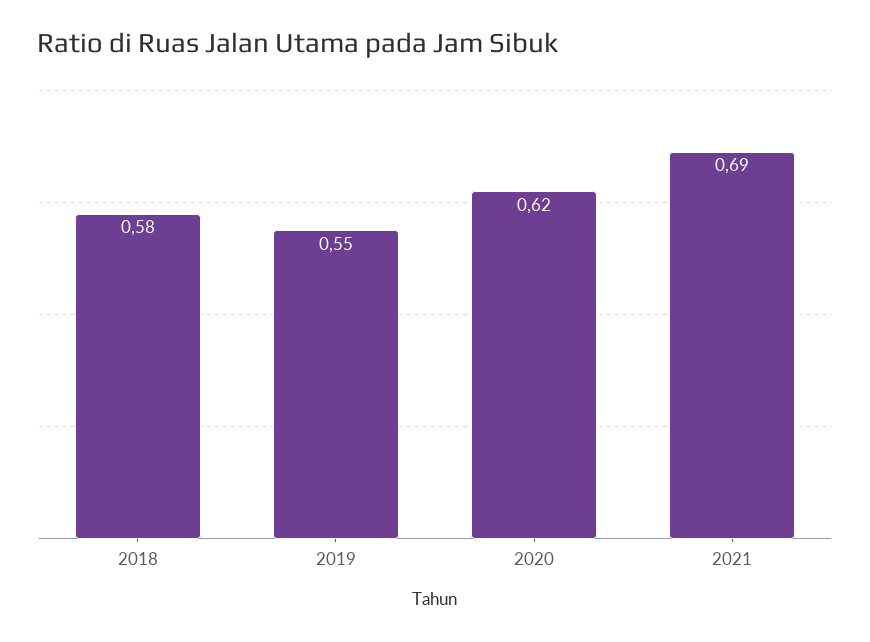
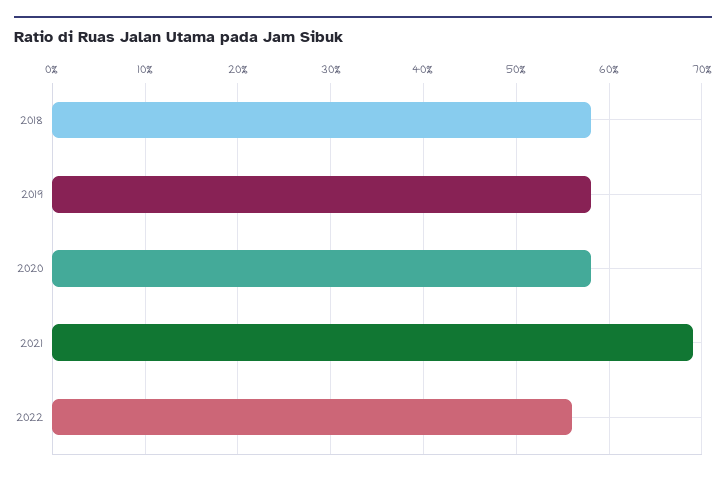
2019: 0.55 -> 0.58
2020: 0.62 -> 0.58
2022: none -> 0.56

